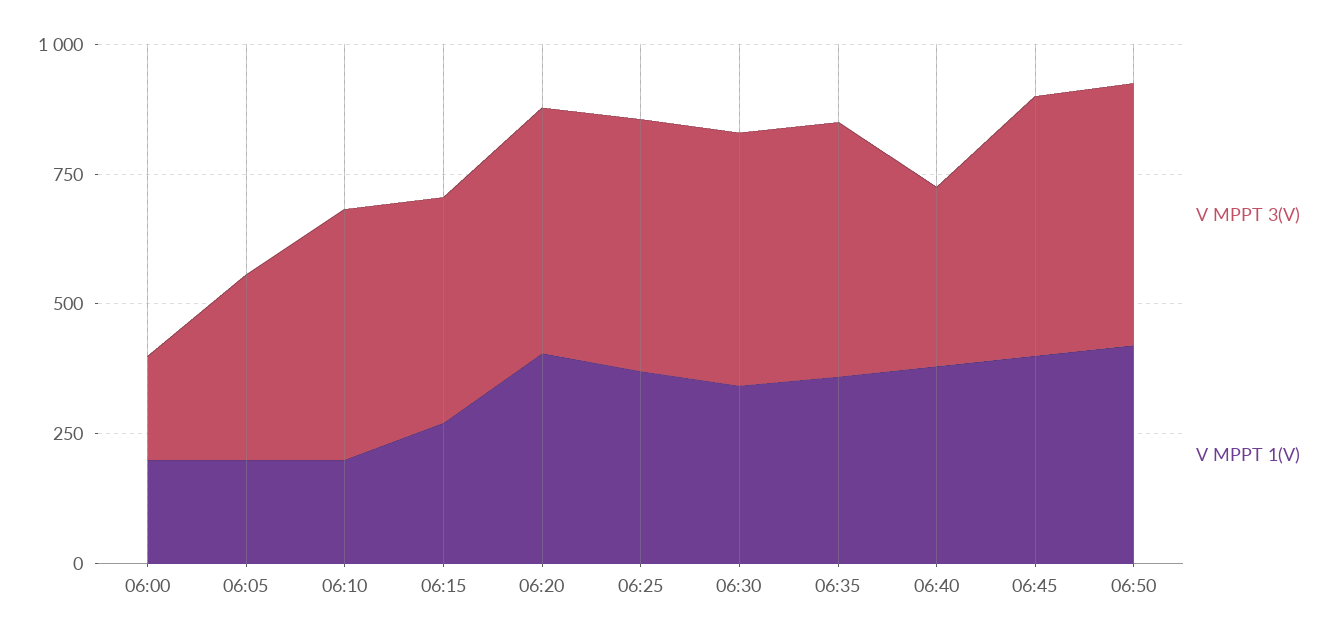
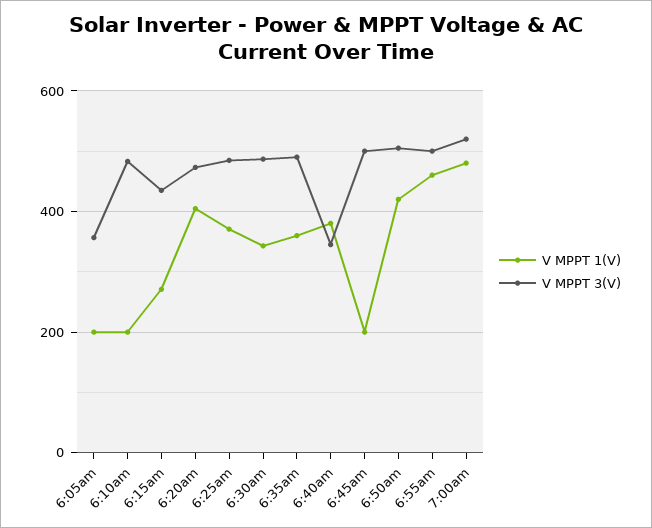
V MPPT 3(V), 06:00: 200 -> none
V MPPT 1(V), 06:00: 200 -> none
V MPPT 1(V), 06:45: 400 -> 200
V MPPT 1(V), 6:55am: none -> 460
V MPPT 3(V), 6:55am: none -> 500
V MPPT 1(V), 7:00am: none -> 480
V MPPT 3(V), 7:00am: none -> 520

